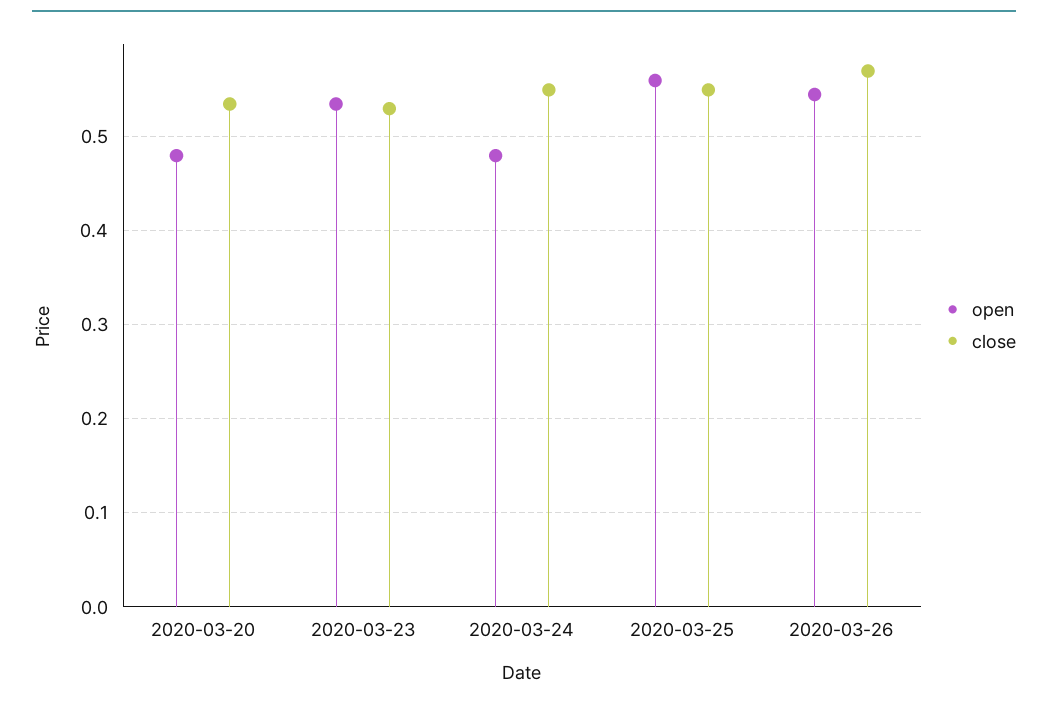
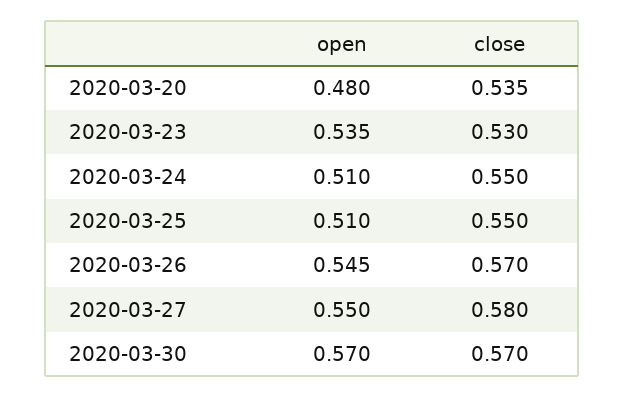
open, 2020-03-24: 0.48 -> 0.51
open, 2020-03-25: 0.56 -> 0.51
open, 2020-03-27: none -> 0.55
close, 2020-03-27: none -> 0.58
open, 2020-03-30: none -> 0.57
close, 2020-03-30: none -> 0.57

